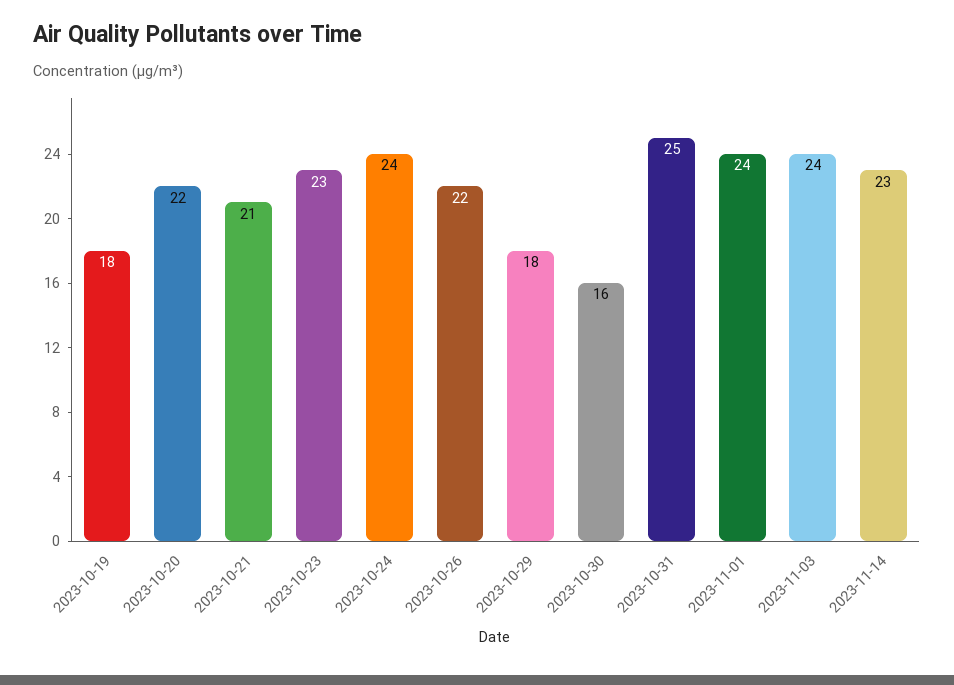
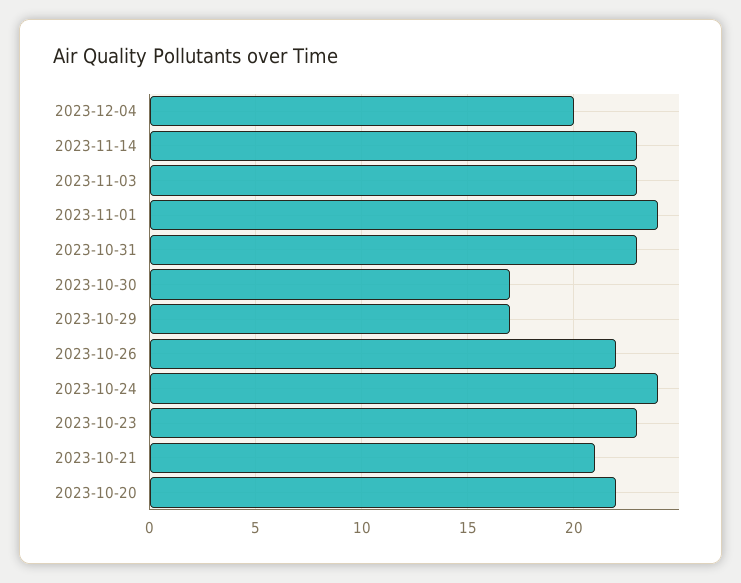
2023-10-19: 18 -> none
2023-10-29: 18 -> 17
2023-10-30: 16 -> 17
2023-10-31: 25 -> 23
2023-11-03: 24 -> 23
2023-12-04: none -> 20

